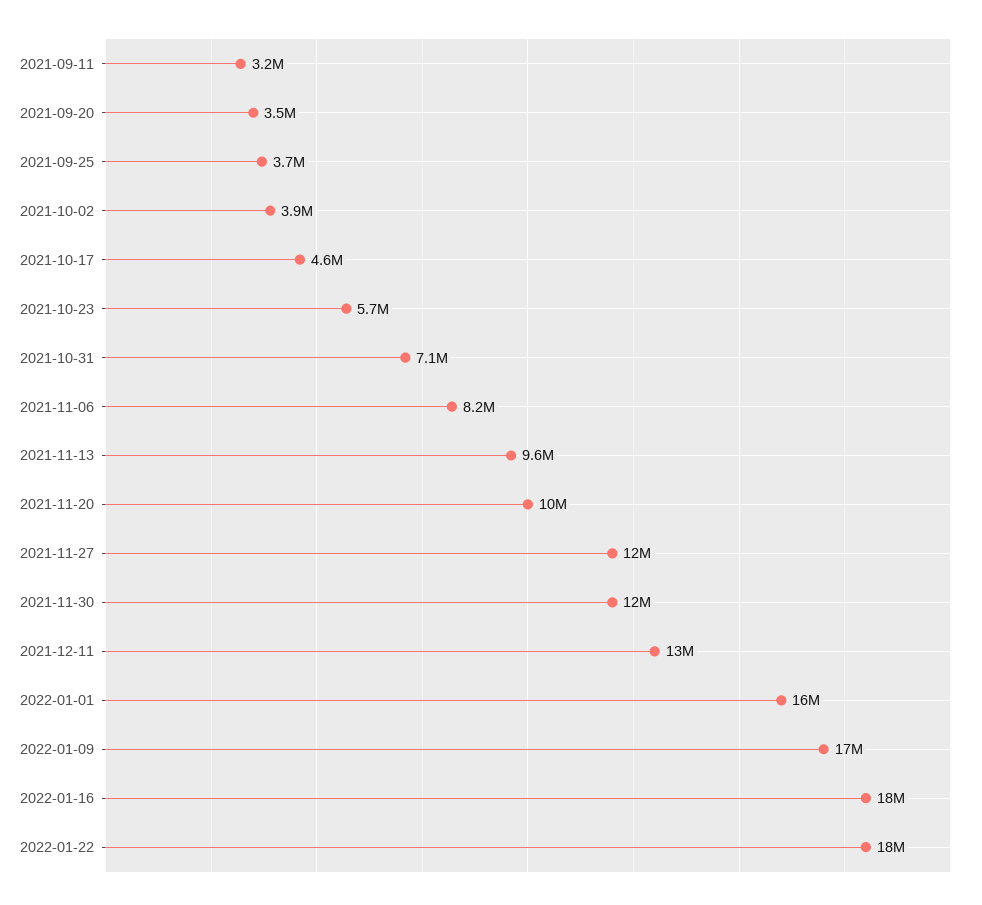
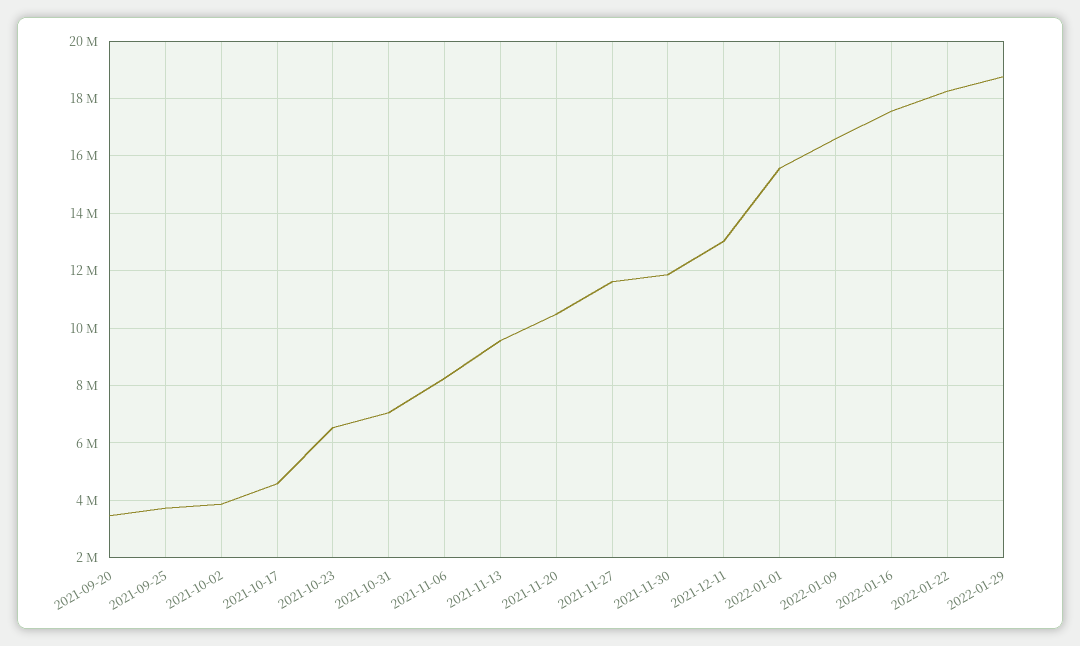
2021-09-11: 3200000 -> none
2021-10-23: 5700000 -> 6500000
2022-01-29: none -> 18750000

